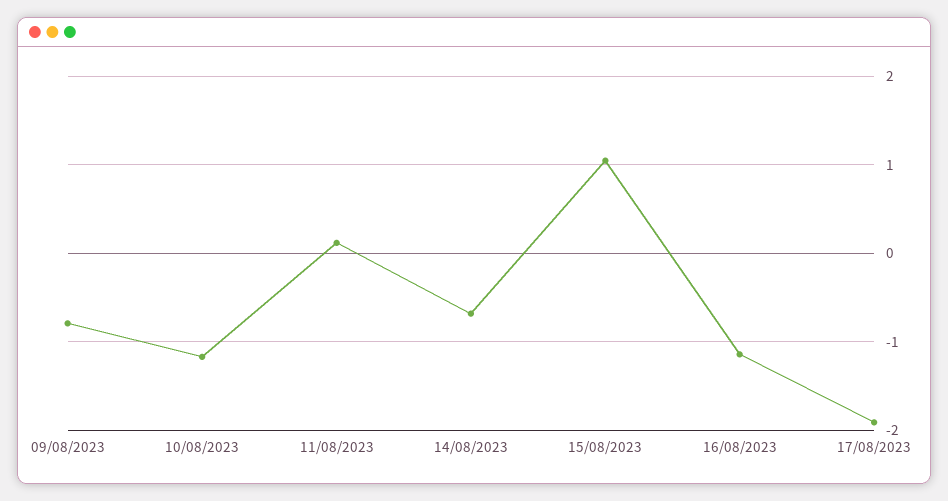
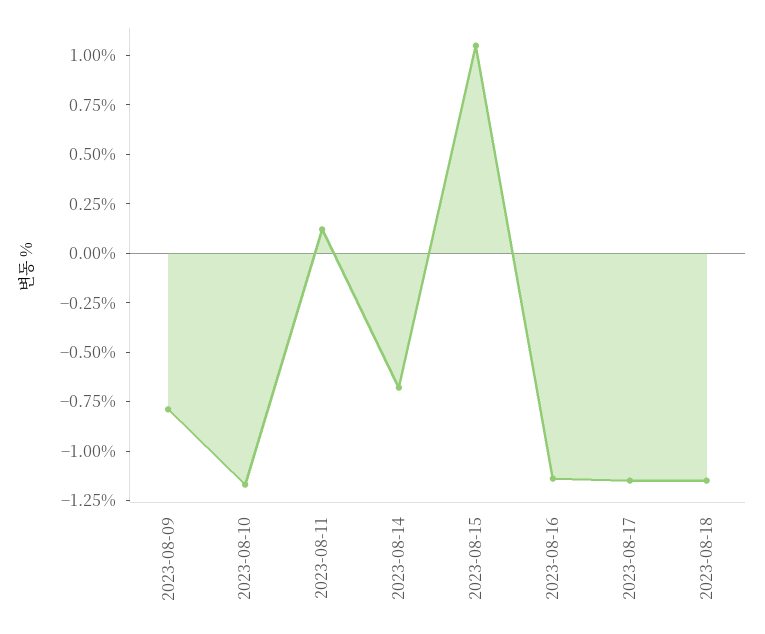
17/08/2023: -1.9 -> -1.15
2023-08-18: none -> -1.15

